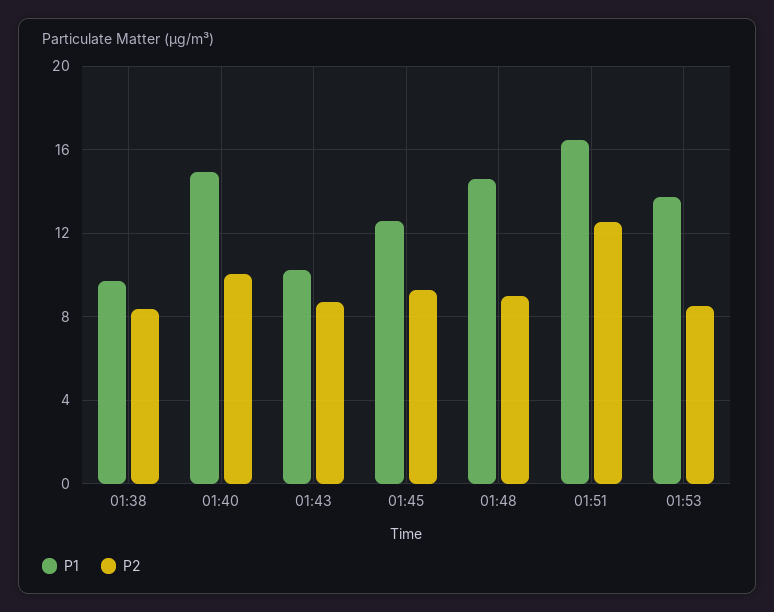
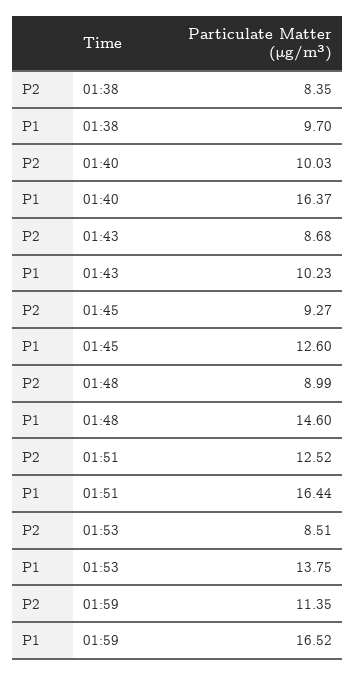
P1, 01:40: 15 -> 16.37
P2, 01:59: none -> 11.35
P1, 01:59: none -> 16.52

